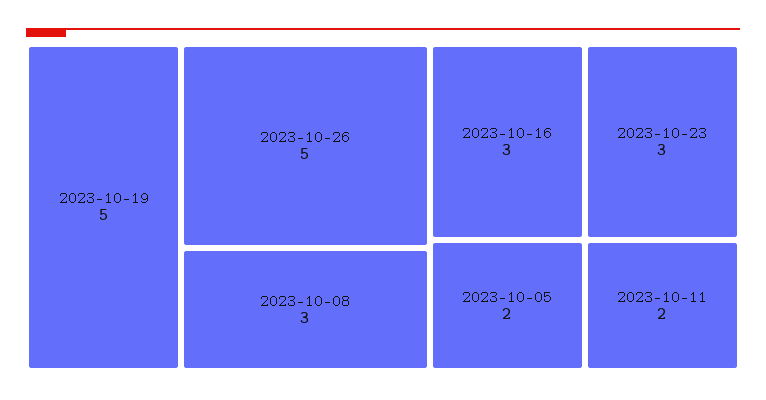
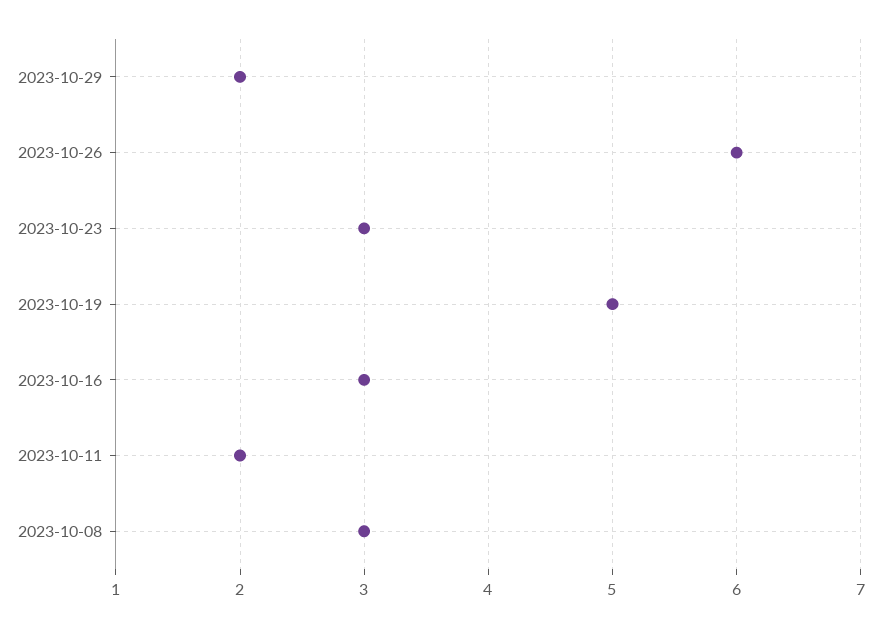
2023-10-26: 5 -> 6
2023-10-05: 2 -> none
2023-10-29: none -> 2

